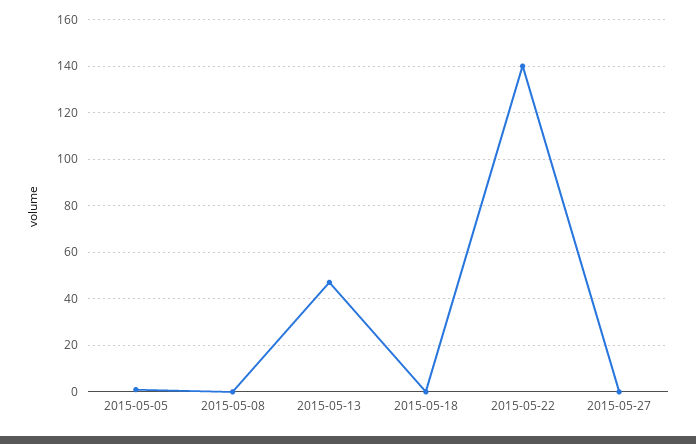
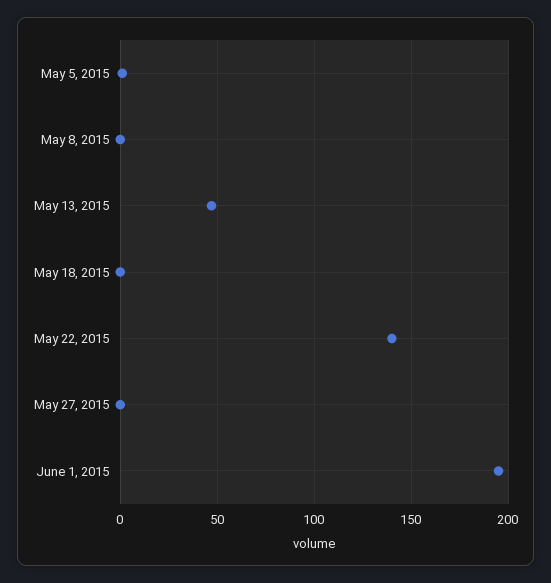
June 1, 2015: none -> 195

